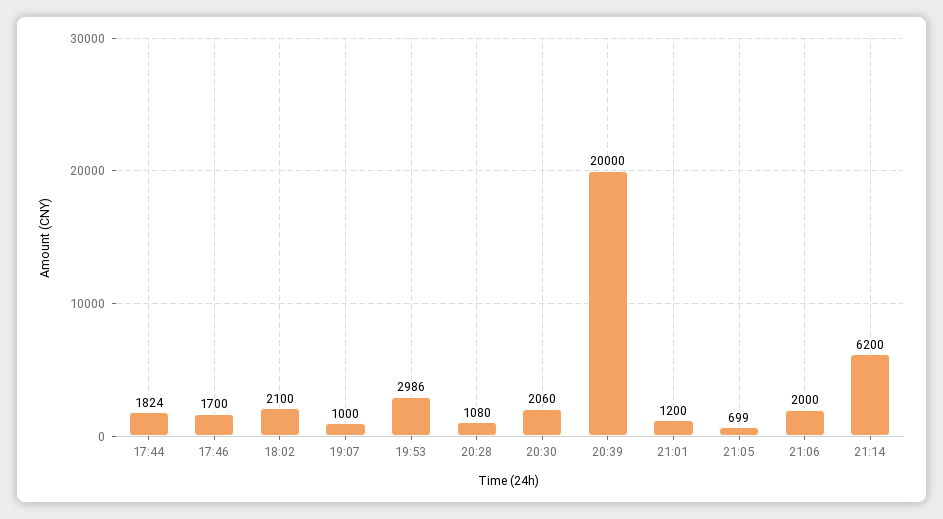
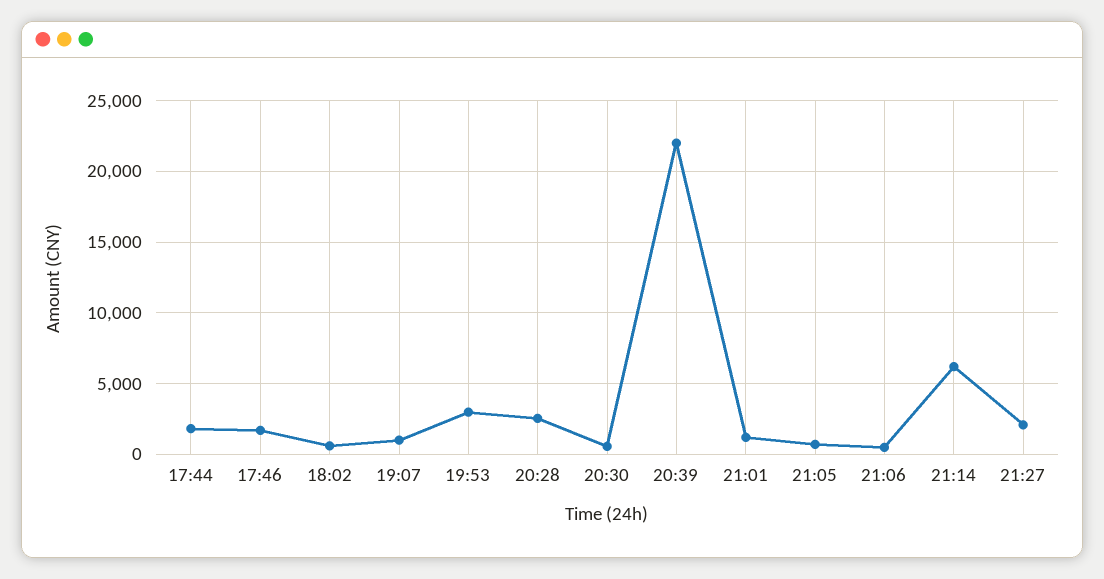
18:02: 2100 -> 500
20:28: 1080 -> 2500
20:30: 2060 -> 500
20:39: 20000 -> 22000
21:06: 2000 -> 500
21:27: none -> 2000

